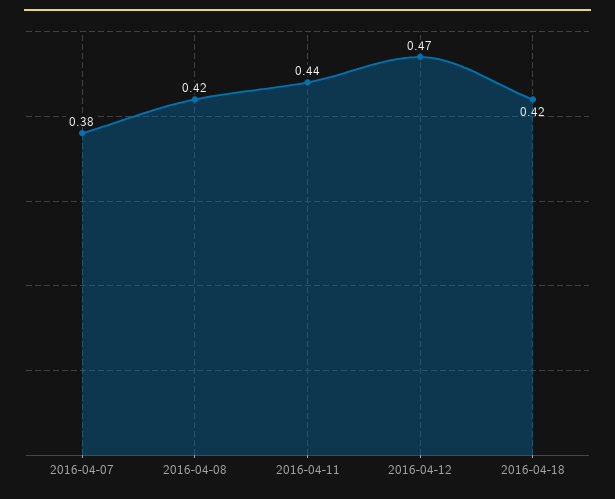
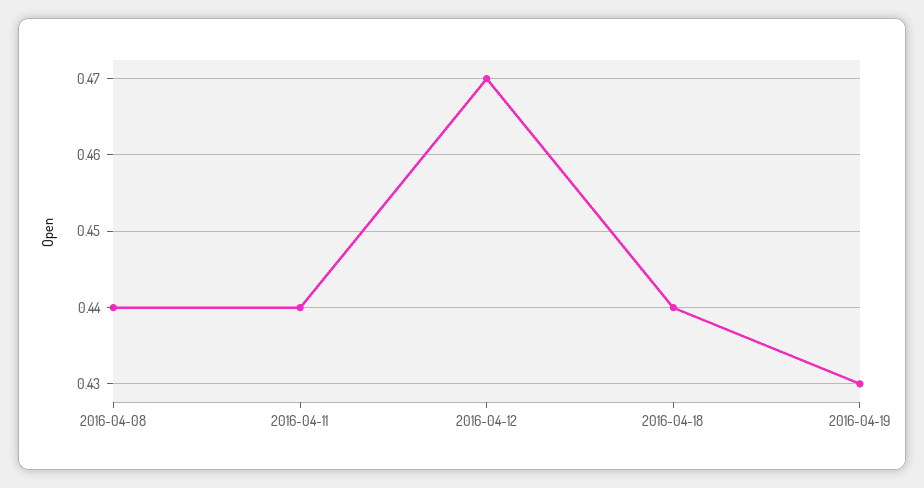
2016-04-07: 0.38 -> none
2016-04-08: 0.42 -> 0.44
2016-04-18: 0.42 -> 0.44
2016-04-19: none -> 0.43

